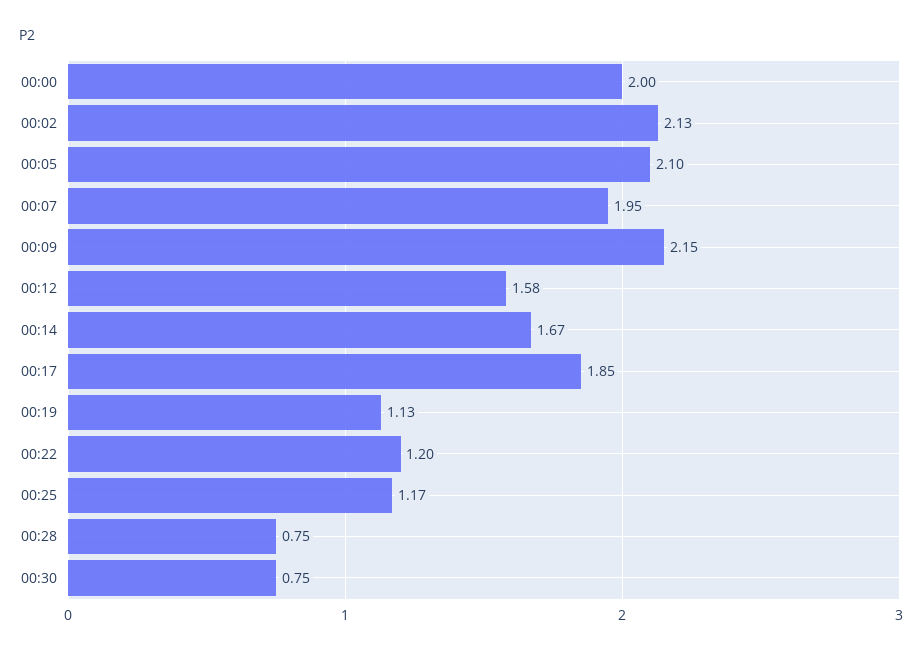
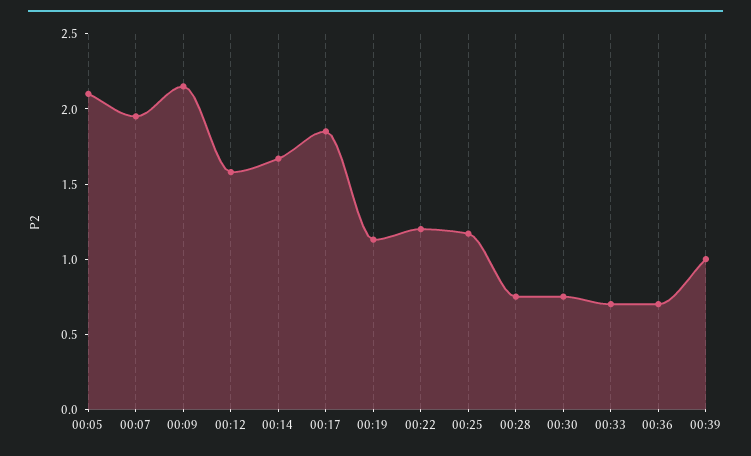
00:00: 2 -> none
00:02: 2.13 -> none
00:33: none -> 0.7
00:36: none -> 0.7
00:39: none -> 1

